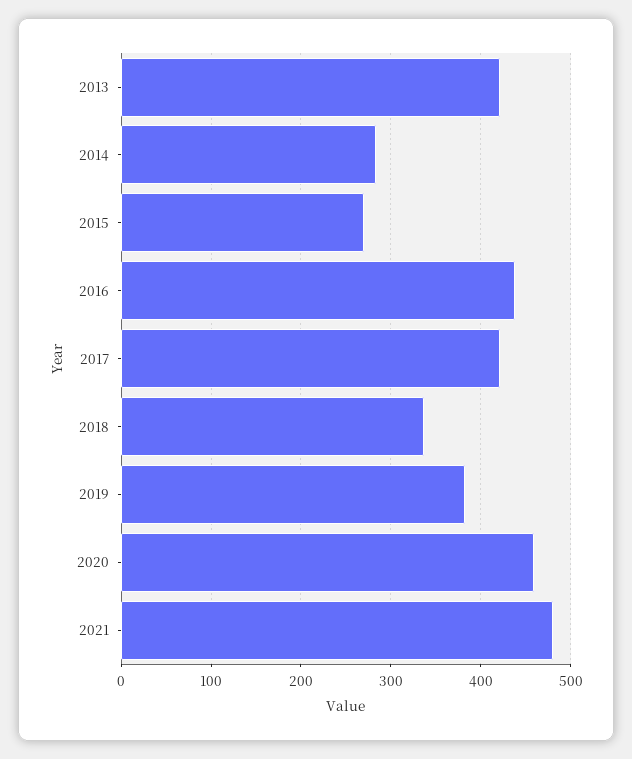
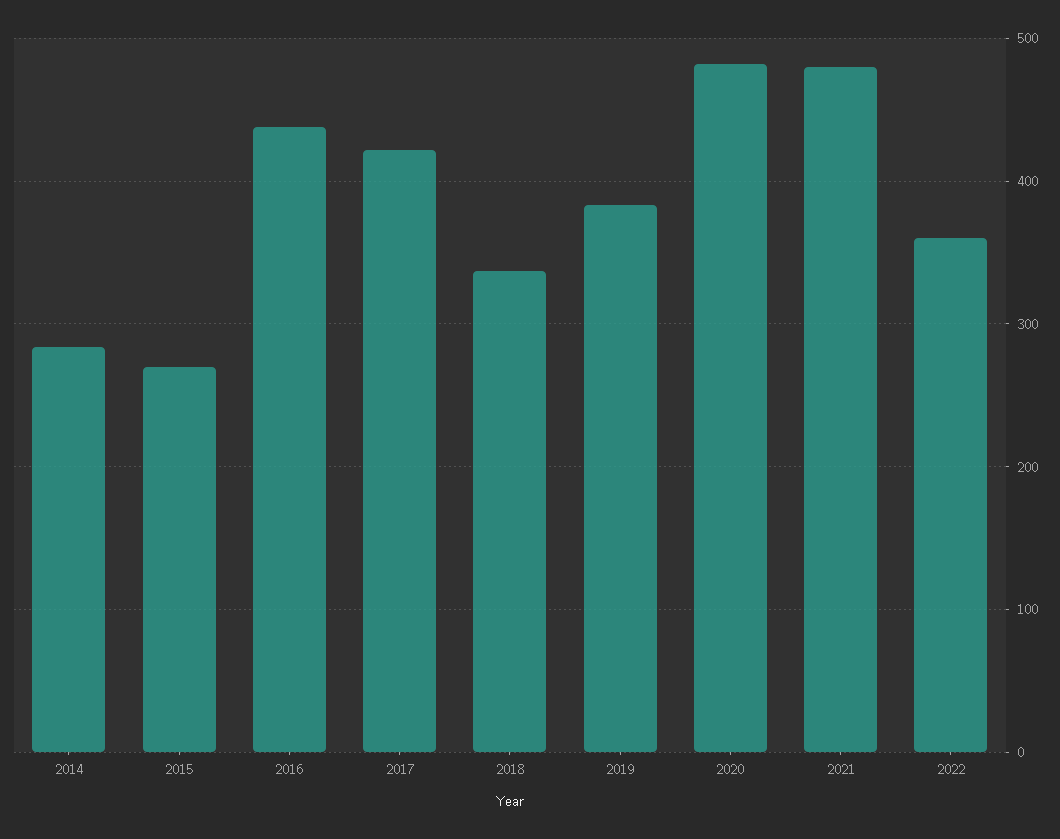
2013: 420 -> none
2020: 460 -> 480
2022: none -> 360

